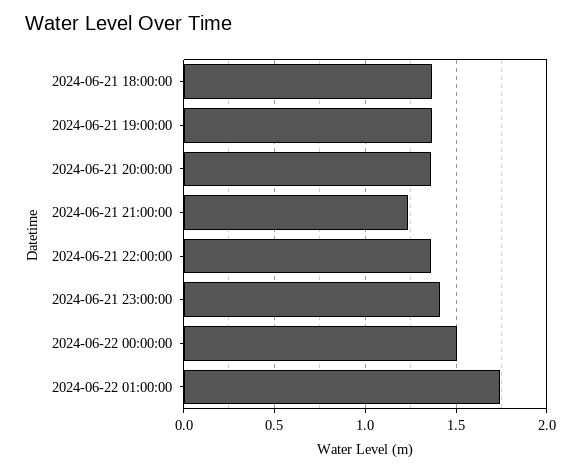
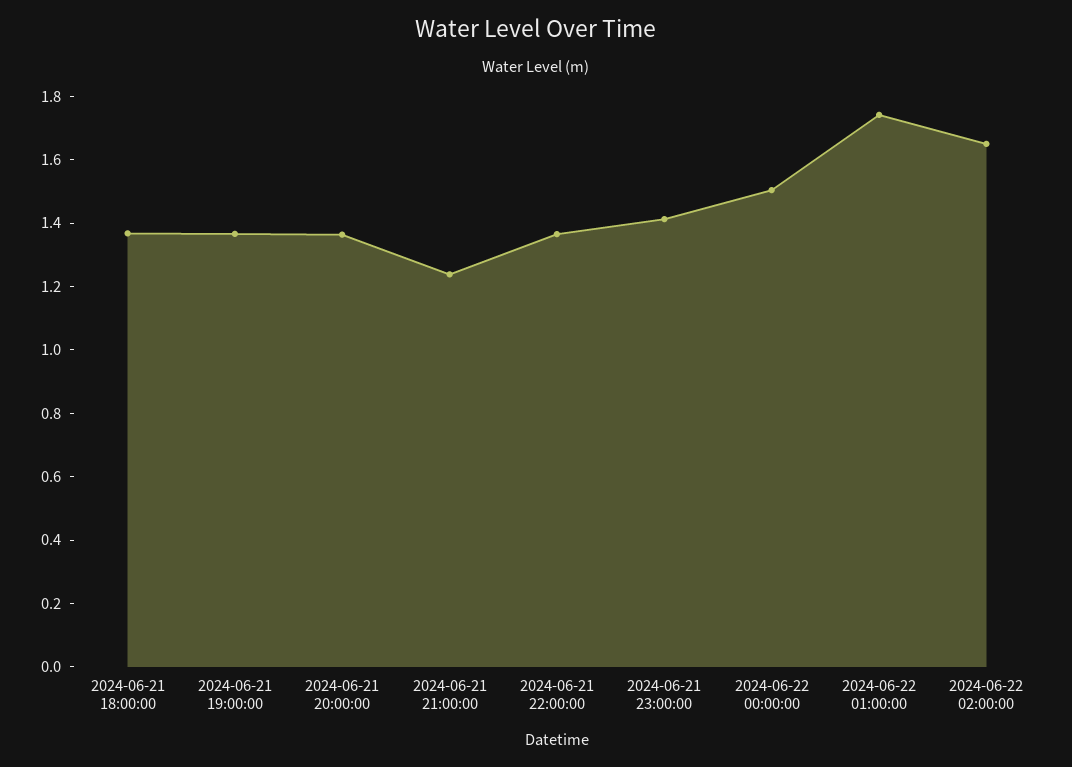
2024-06-22 02:00:00: none -> 1.65

